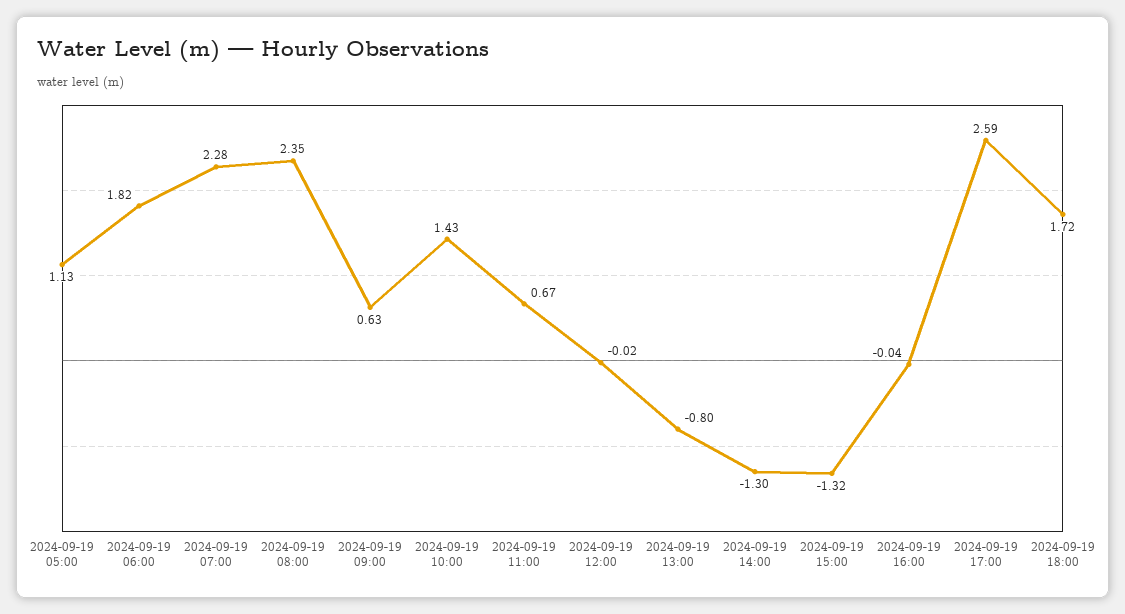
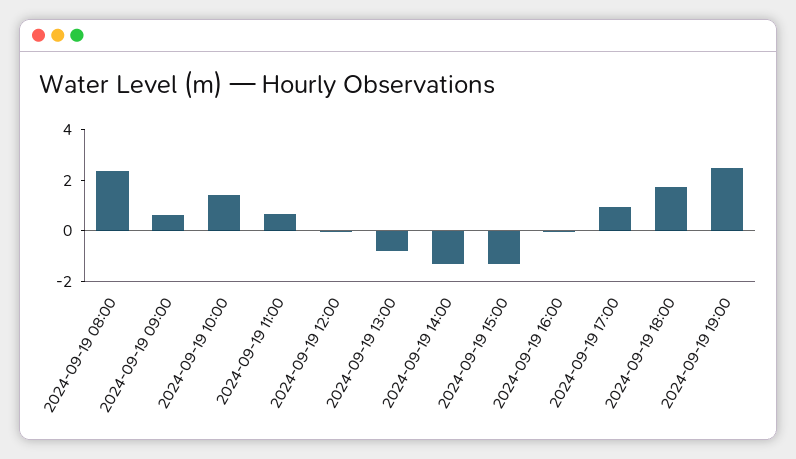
2024-09-19 05:00: 1.13 -> none
2024-09-19 06:00: 1.82 -> none
2024-09-19 07:00: 2.28 -> none
2024-09-19 17:00: 2.59 -> 1
2024-09-19 19:00: none -> 2.5

